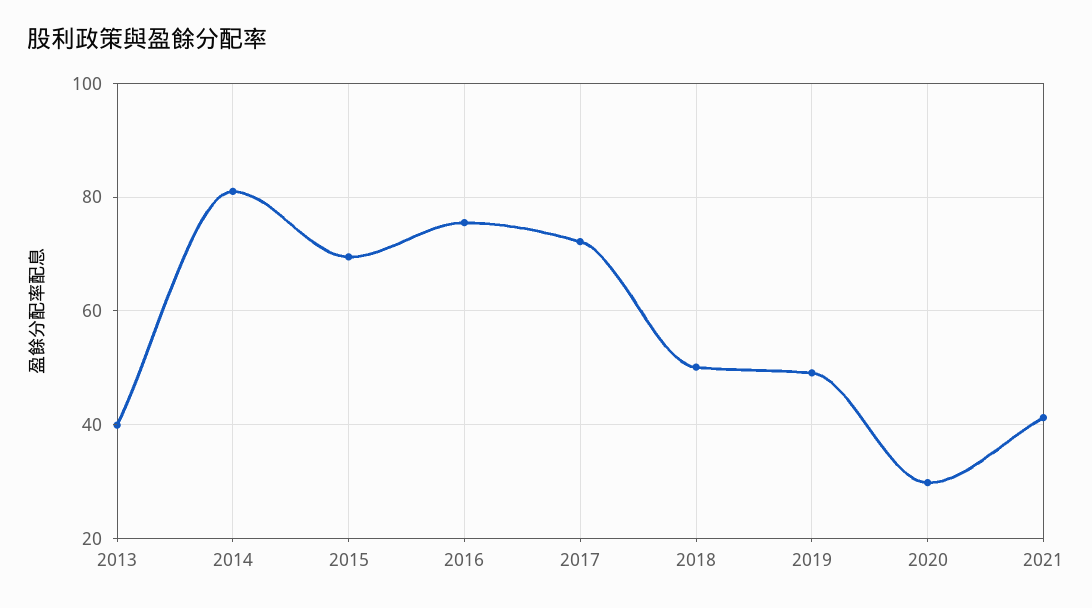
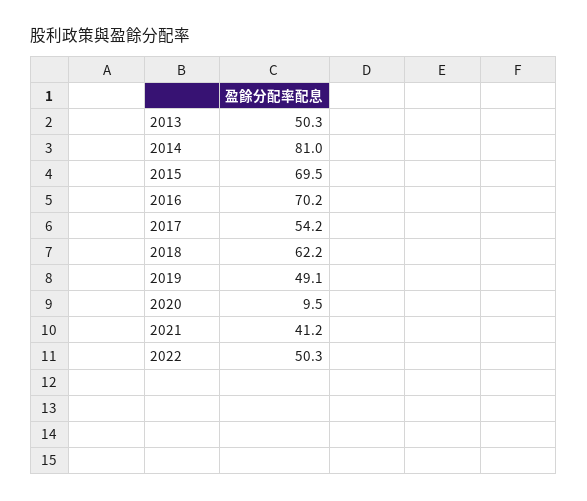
2013: 40 -> 50.3
2016: 76 -> 70.2
2017: 72 -> 54.2
2018: 50 -> 62.2
2020: 30 -> 9.5
2022: none -> 50.3

